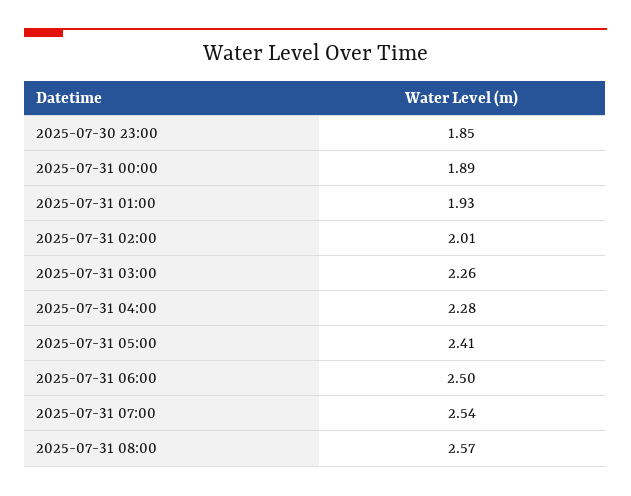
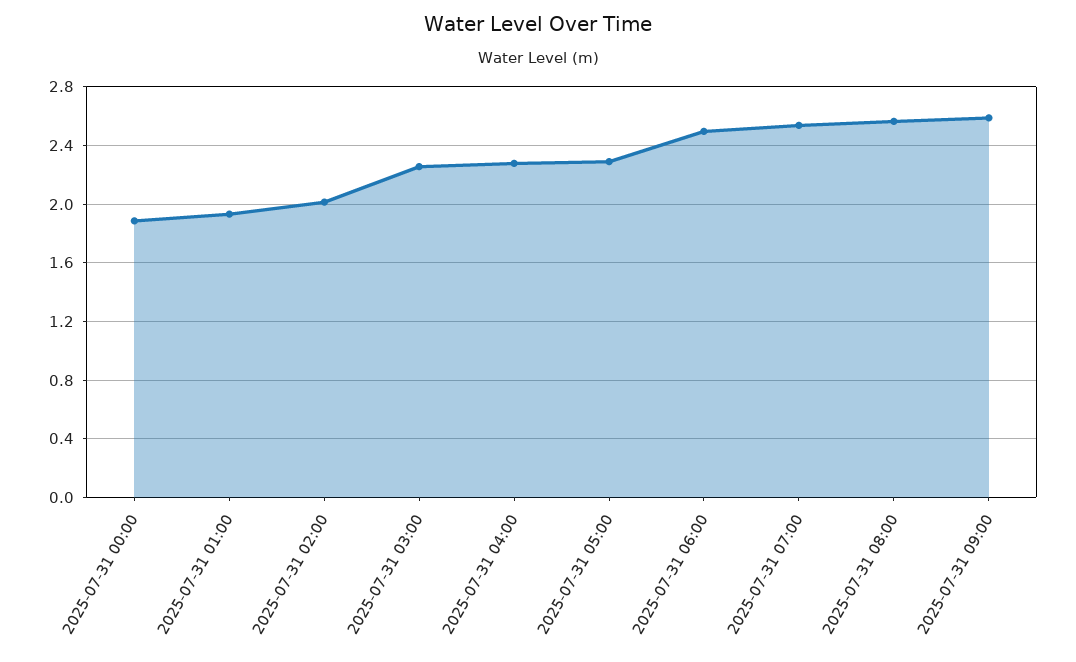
2025-07-30 23:00: 1.85 -> none
2025-07-31 05:00: 2.41 -> 2.3
2025-07-31 09:00: none -> 2.6

